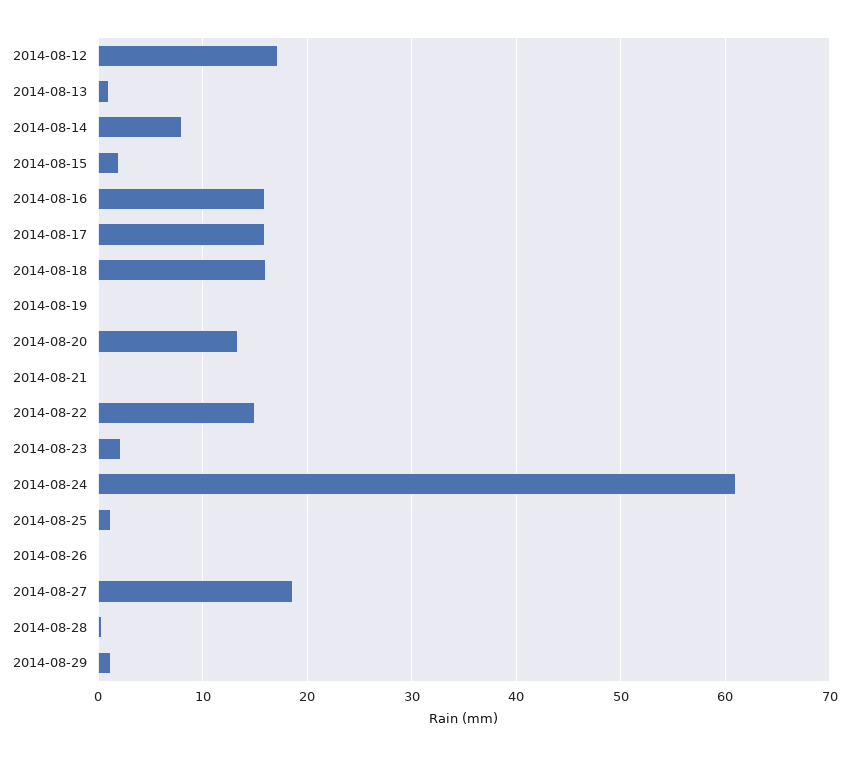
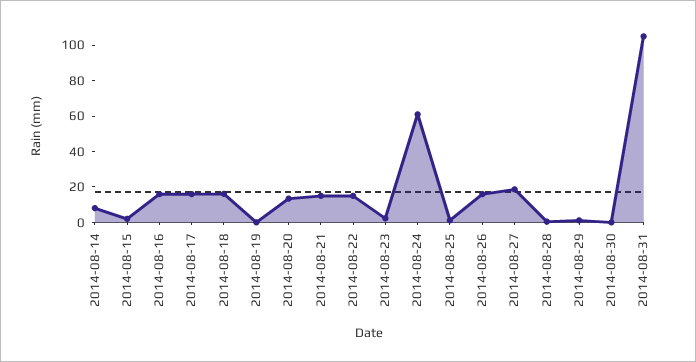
2014-08-12: 17 -> none
2014-08-13: 1 -> none
2014-08-21: 0 -> 15
2014-08-26: 0 -> 15
2014-08-30: none -> 0
2014-08-31: none -> 105

